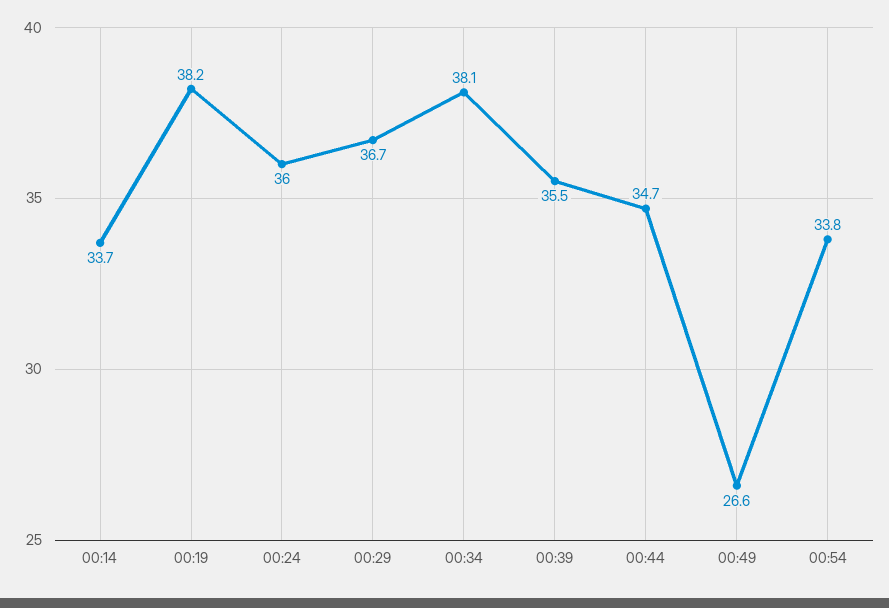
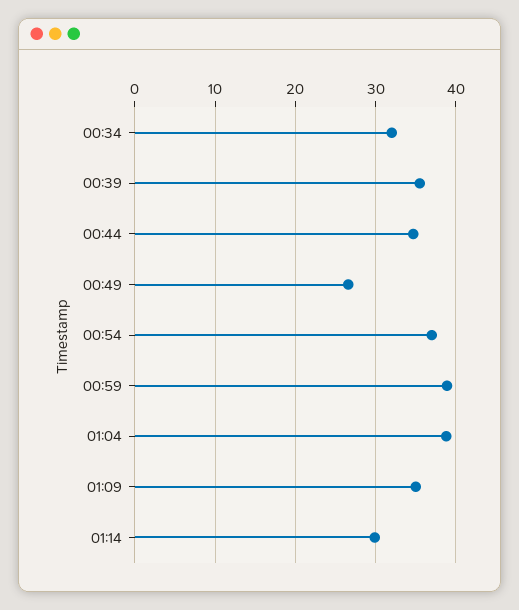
00:14: 33.7 -> none
00:19: 38.2 -> none
00:24: 36 -> none
00:29: 36.7 -> none
00:34: 38.1 -> 32
00:54: 33.8 -> 37
00:59: none -> 39
01:04: none -> 39
01:09: none -> 35
01:14: none -> 30

